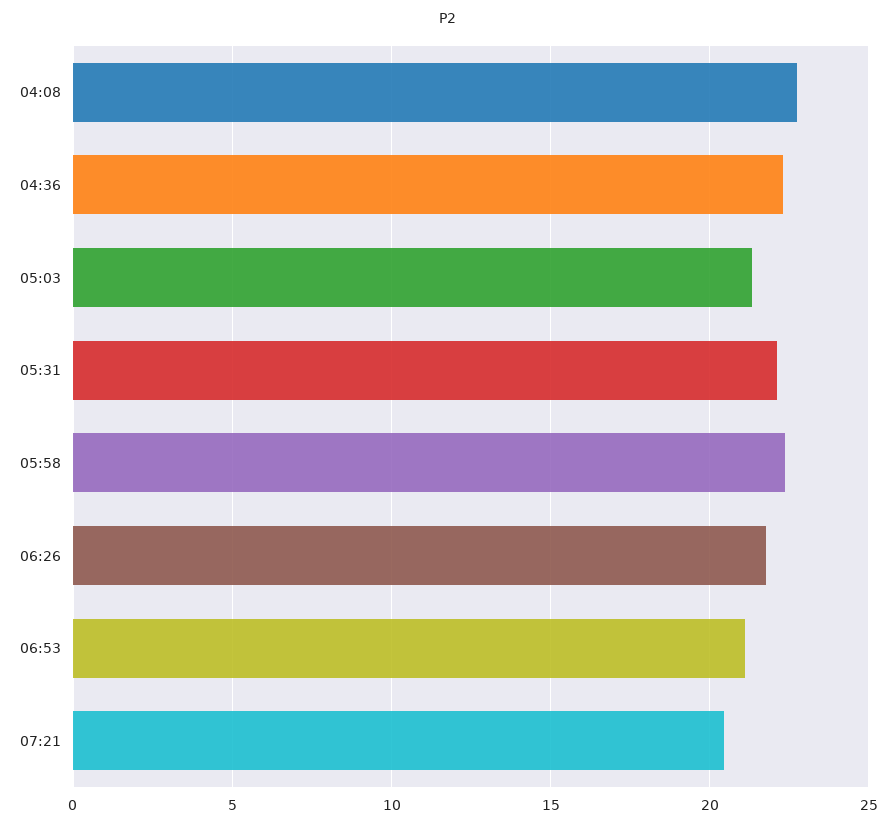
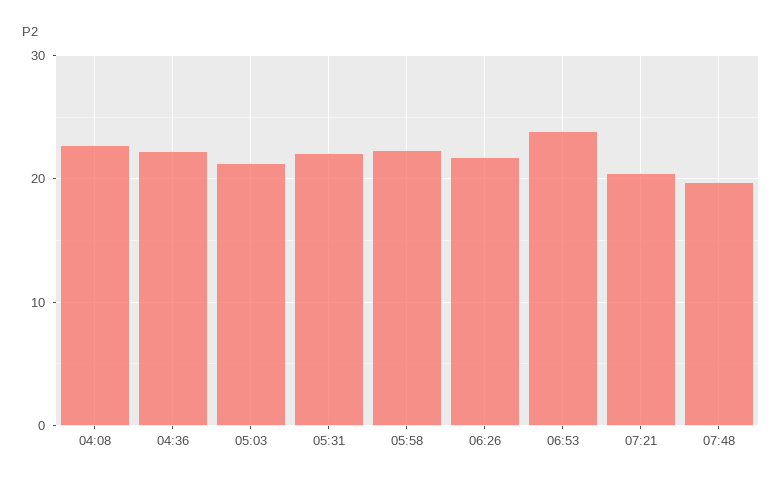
06:53: 21 -> 24
07:48: none -> 20

